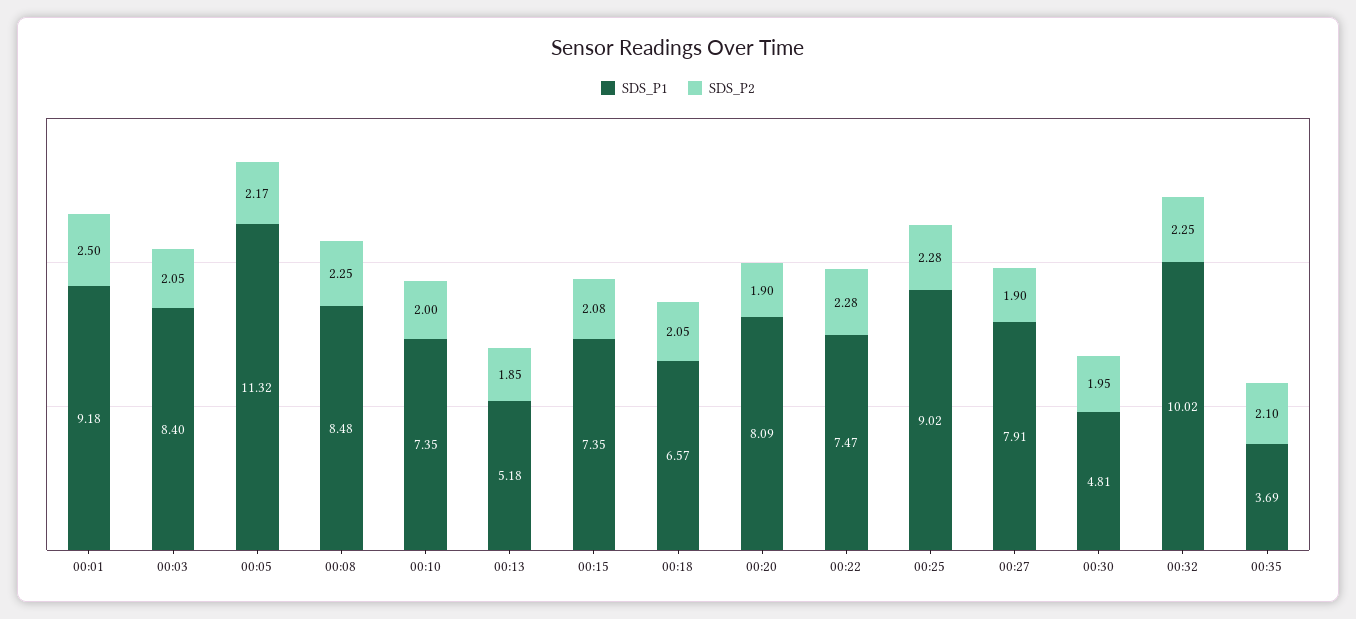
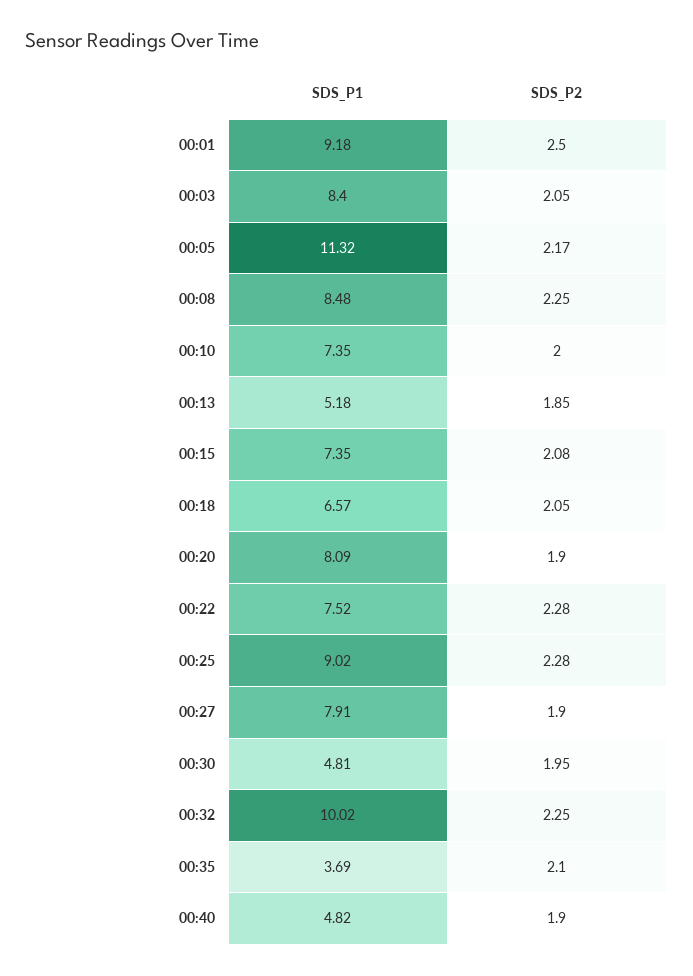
SDS_P1, 00:22: 7.47 -> 7.52
SDS_P1, 00:40: none -> 4.82
SDS_P2, 00:40: none -> 1.9

